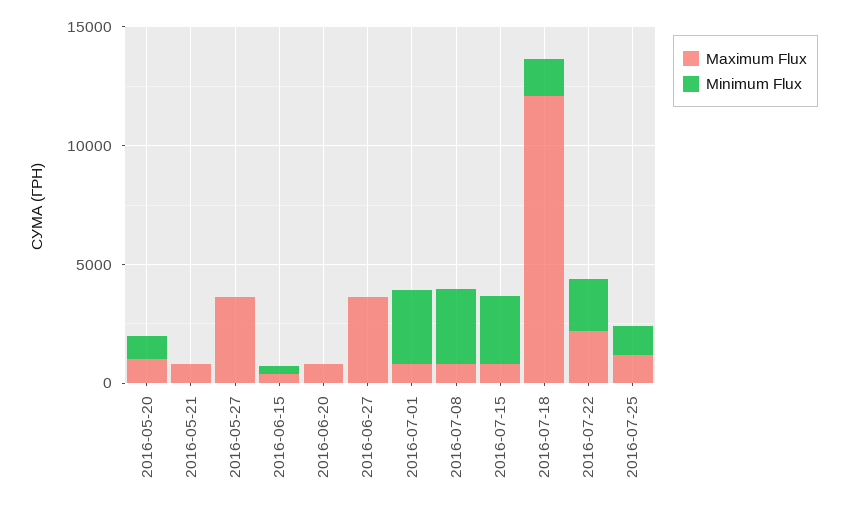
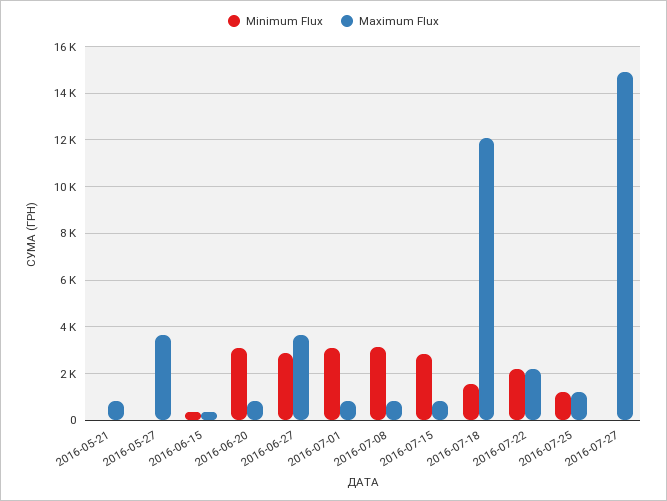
Maximum Flux, 2016-05-20: 1000 -> none
Minimum Flux, 2016-05-20: 1000 -> none
Minimum Flux, 2016-06-20: 0 -> 3000
Minimum Flux, 2016-06-27: 0 -> 3000
Minimum Flux, 2016-07-27: none -> 0
Maximum Flux, 2016-07-27: none -> 15000

